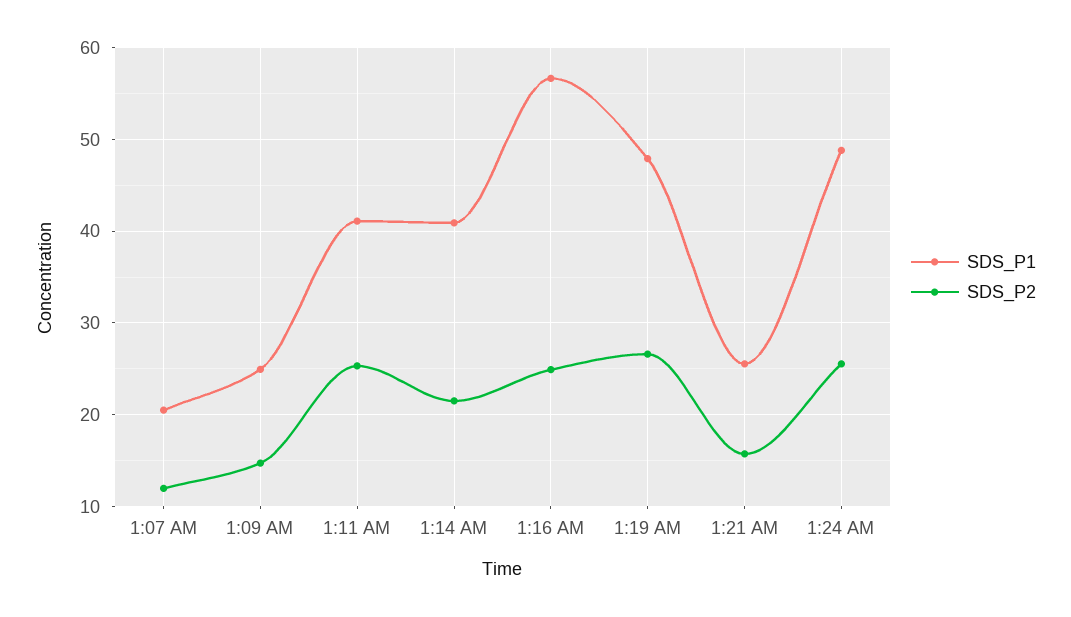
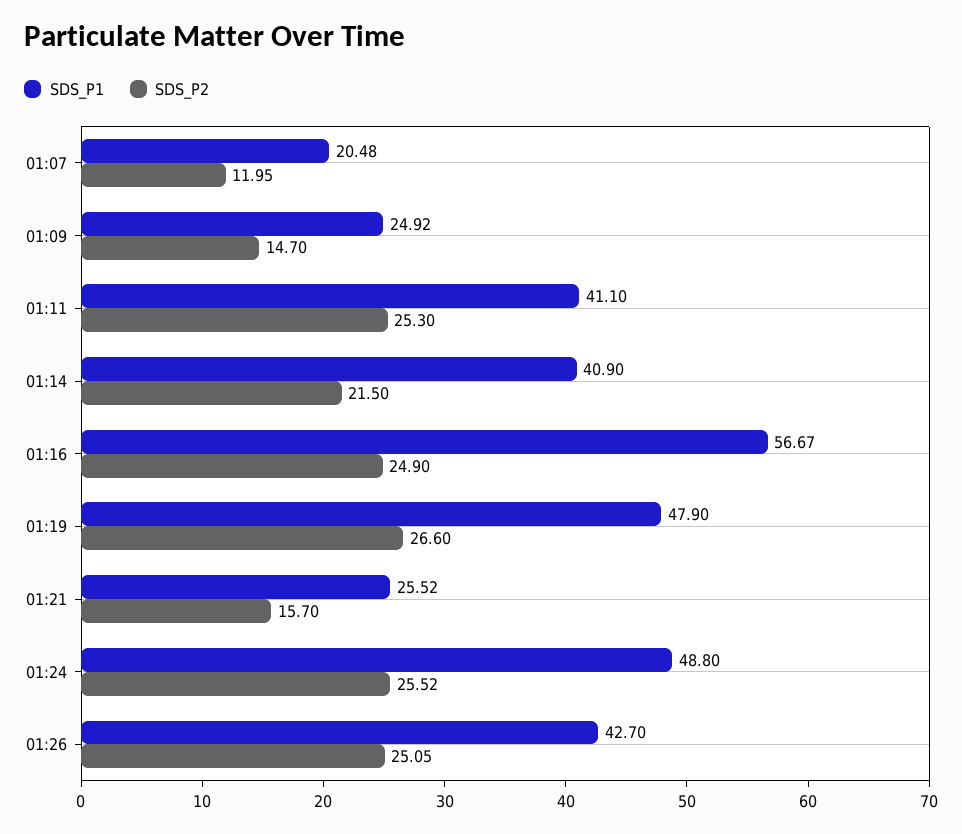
SDS_P1, 01:26: none -> 42.7
SDS_P2, 01:26: none -> 25.05

